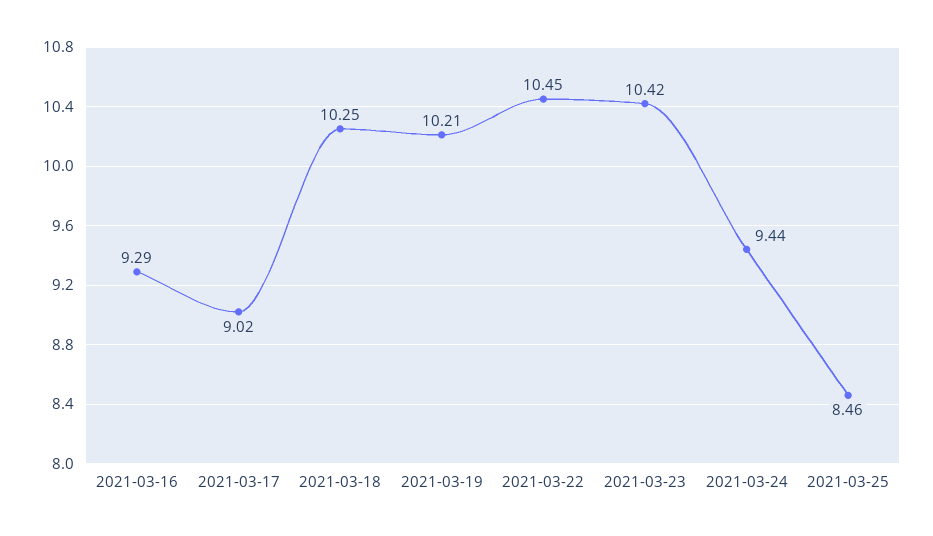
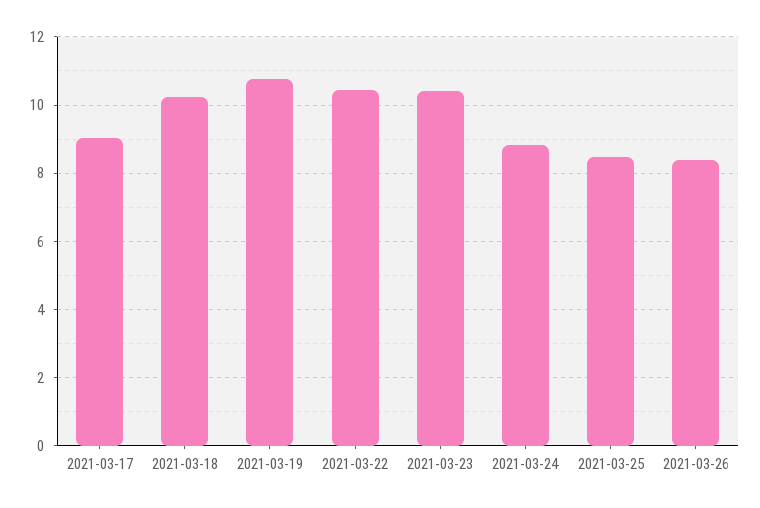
2021-03-16: 9.29 -> none
2021-03-19: 10.21 -> 10.8
2021-03-24: 9.44 -> 8.8
2021-03-26: none -> 8.4

